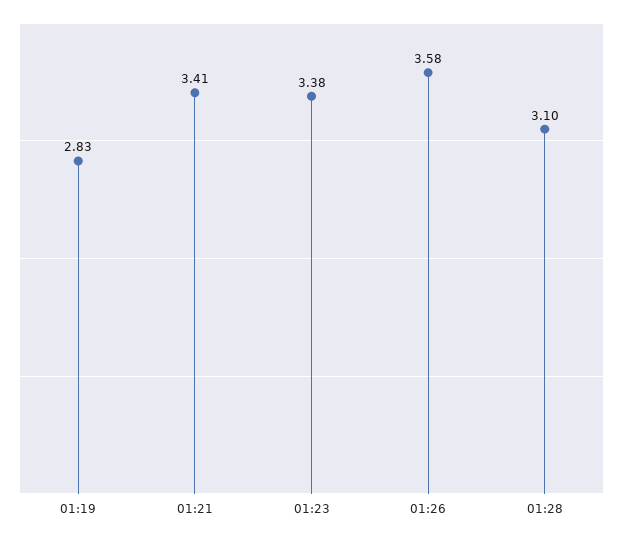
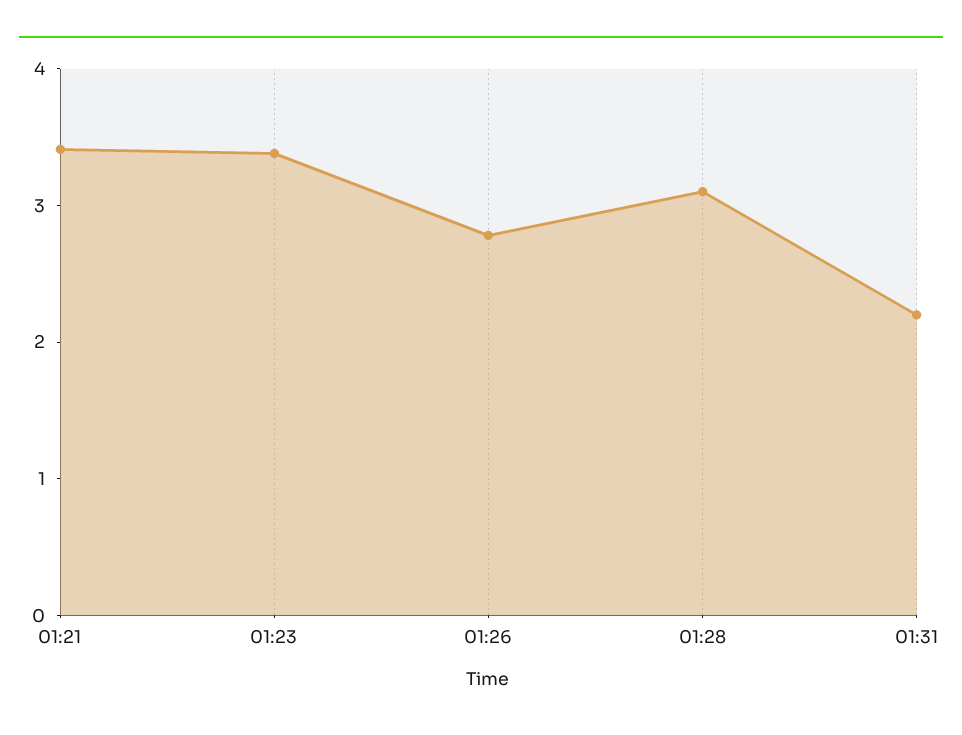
01:19: 2.83 -> none
01:26: 3.58 -> 2.8
01:31: none -> 2.2

